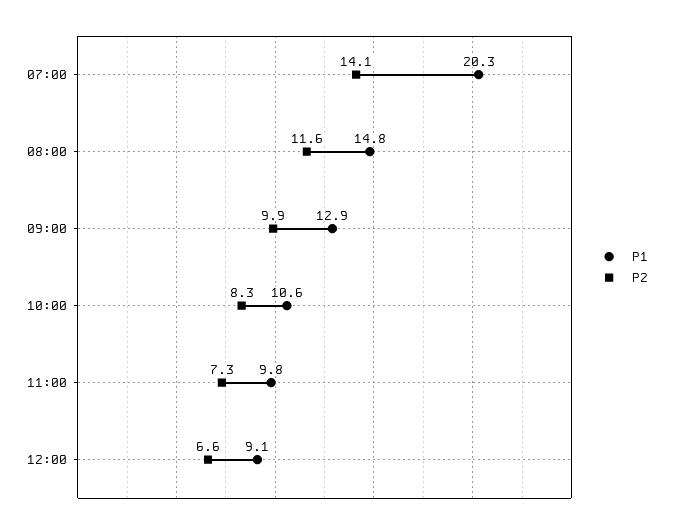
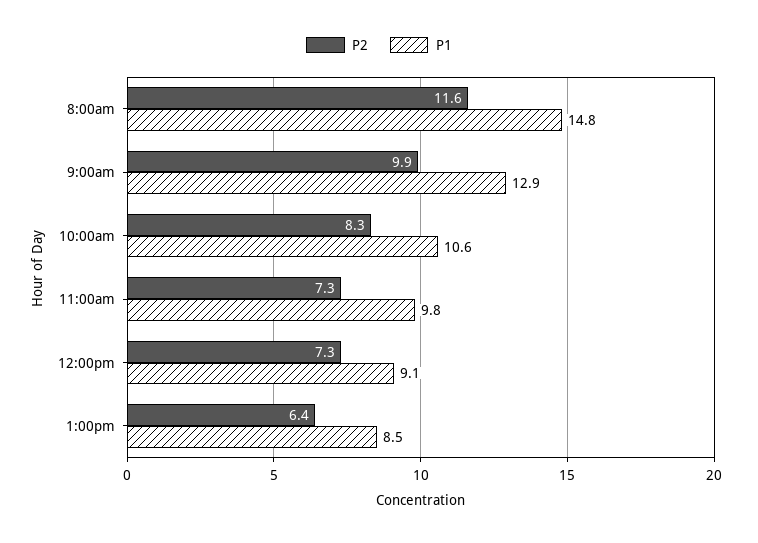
P1, 07:00: 20.3 -> none
P2, 07:00: 14.1 -> none
P2, 12:00: 6.6 -> 7.3
P2, 1:00pm: none -> 6.4
P1, 1:00pm: none -> 8.5

